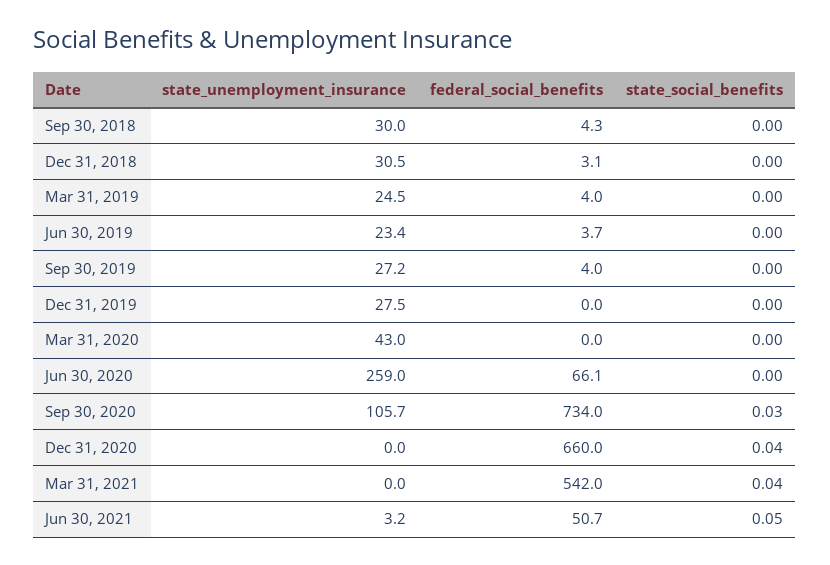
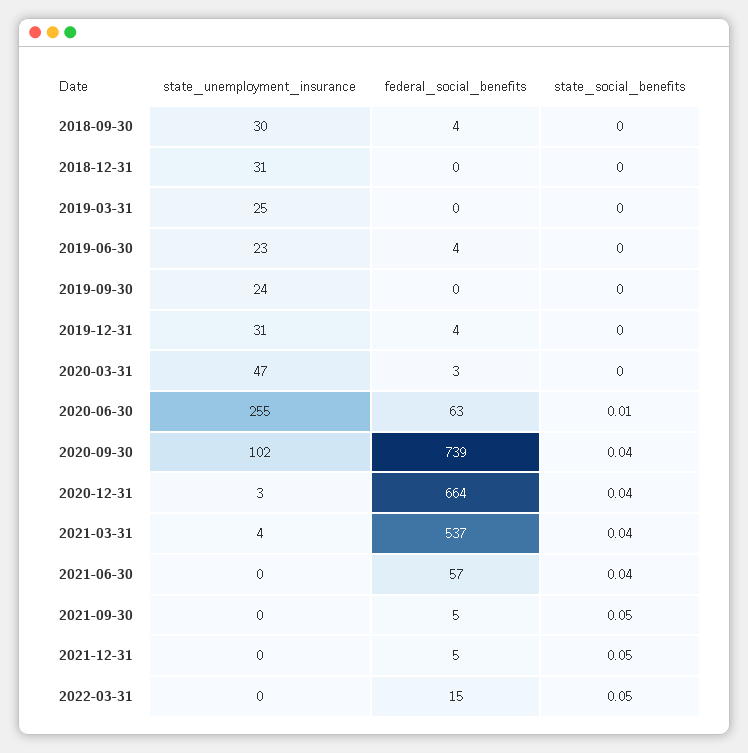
federal_social_benefits, Dec 31, 2018: 3.1 -> 0
federal_social_benefits, Mar 31, 2019: 4 -> 0
state_unemployment_insurance, Sep 30, 2019: 27.2 -> 24
federal_social_benefits, Sep 30, 2019: 4 -> 0
state_unemployment_insurance, Dec 31, 2019: 27.5 -> 31
federal_social_benefits, Dec 31, 2019: 0 -> 4
state_unemployment_insurance, Mar 31, 2020: 43 -> 47
federal_social_benefits, Mar 31, 2020: 0 -> 3
state_unemployment_insurance, Jun 30, 2020: 259 -> 255
federal_social_benefits, Jun 30, 2020: 66.1 -> 63
state_social_benefits, Jun 30, 2020: 0 -> 0.01
state_unemployment_insurance, Sep 30, 2020: 105.7 -> 102
federal_social_benefits, Sep 30, 2020: 734 -> 739
state_social_benefits, Sep 30, 2020: 0.03 -> 0.04
state_unemployment_insurance, Dec 31, 2020: 0 -> 3
federal_social_benefits, Dec 31, 2020: 660 -> 664
state_unemployment_insurance, Mar 31, 2021: 0 -> 4
federal_social_benefits, Mar 31, 2021: 542 -> 537
state_unemployment_insurance, Jun 30, 2021: 3.2 -> 0
federal_social_benefits, Jun 30, 2021: 50.7 -> 57
state_social_benefits, Jun 30, 2021: 0.05 -> 0.04
state_unemployment_insurance, 2021-09-30: none -> 0
federal_social_benefits, 2021-09-30: none -> 5
state_social_benefits, 2021-09-30: none -> 0.05
state_unemployment_insurance, 2021-12-31: none -> 0
federal_social_benefits, 2021-12-31: none -> 5
state_social_benefits, 2021-12-31: none -> 0.05
state_unemployment_insurance, 2022-03-31: none -> 0
federal_social_benefits, 2022-03-31: none -> 15
state_social_benefits, 2022-03-31: none -> 0.05

